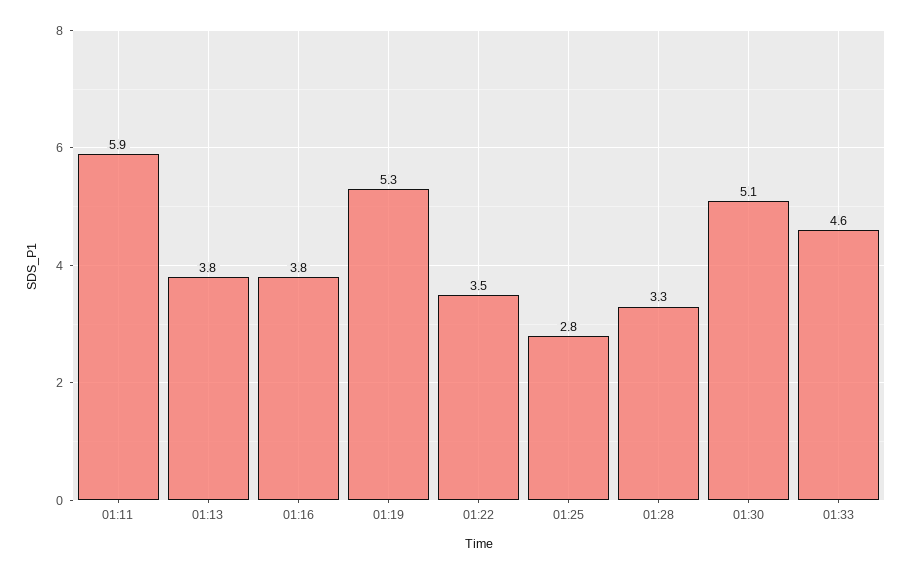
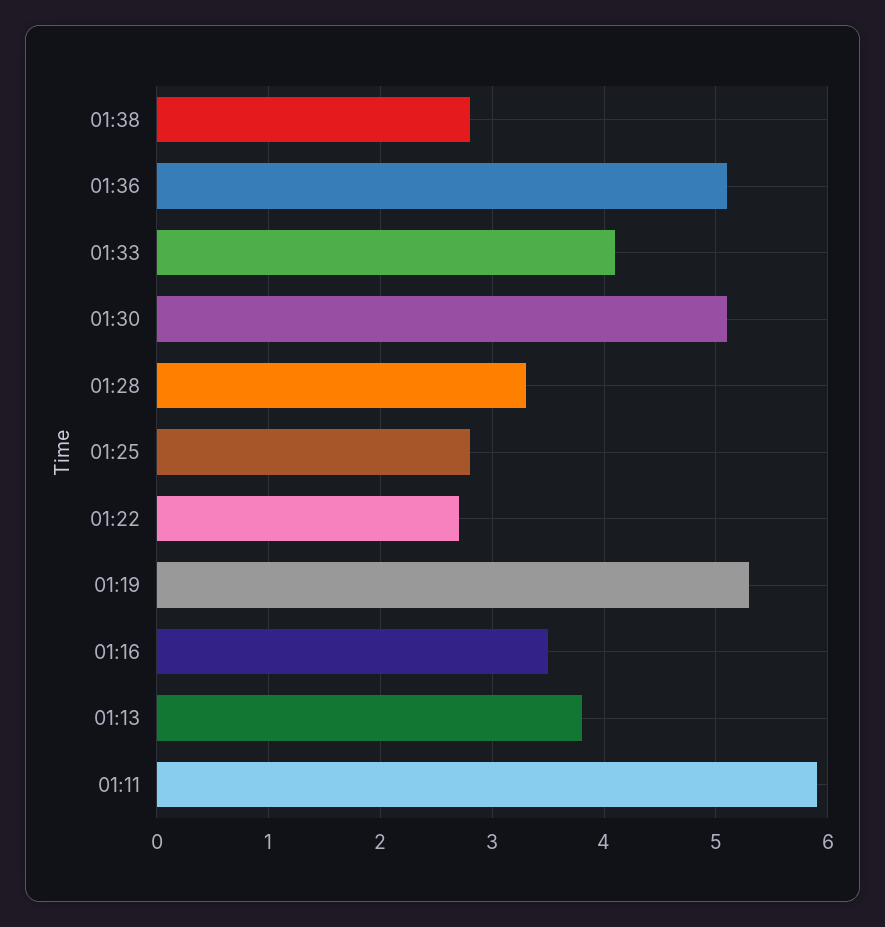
01:16: 3.8 -> 3.5
01:22: 3.5 -> 2.7
01:33: 4.6 -> 4.1
01:38: none -> 2.8
01:36: none -> 5.1

